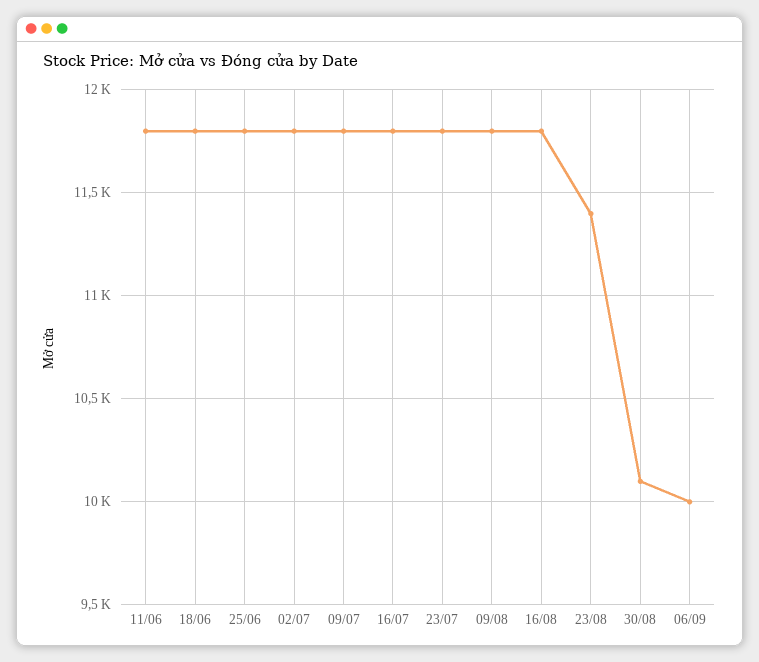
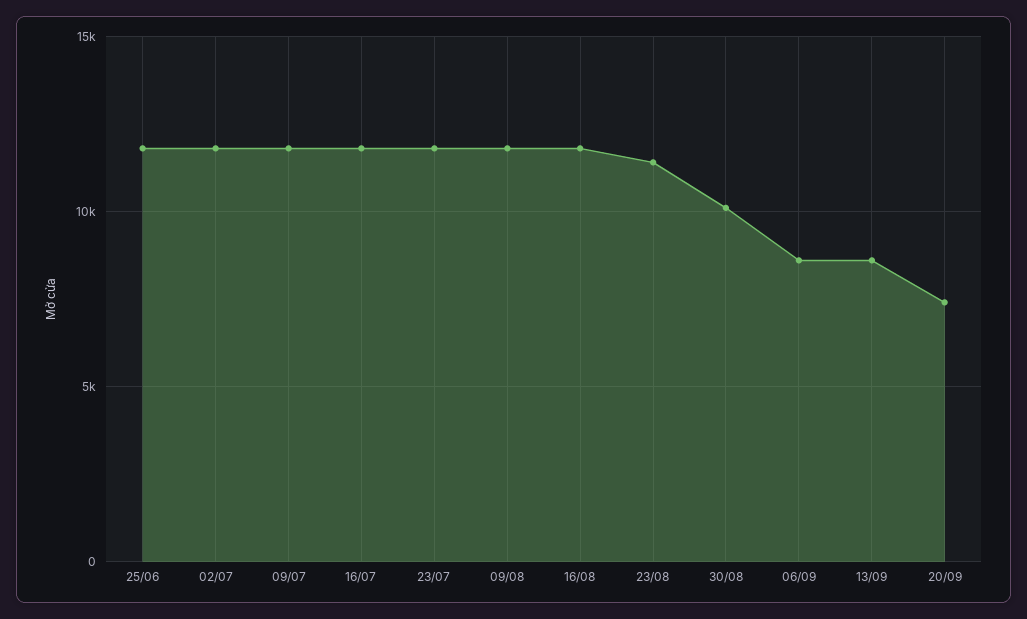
11/06: 11800 -> none
18/06: 11800 -> none
06/09: 10000 -> 8500
13/09: none -> 8500
20/09: none -> 7500

